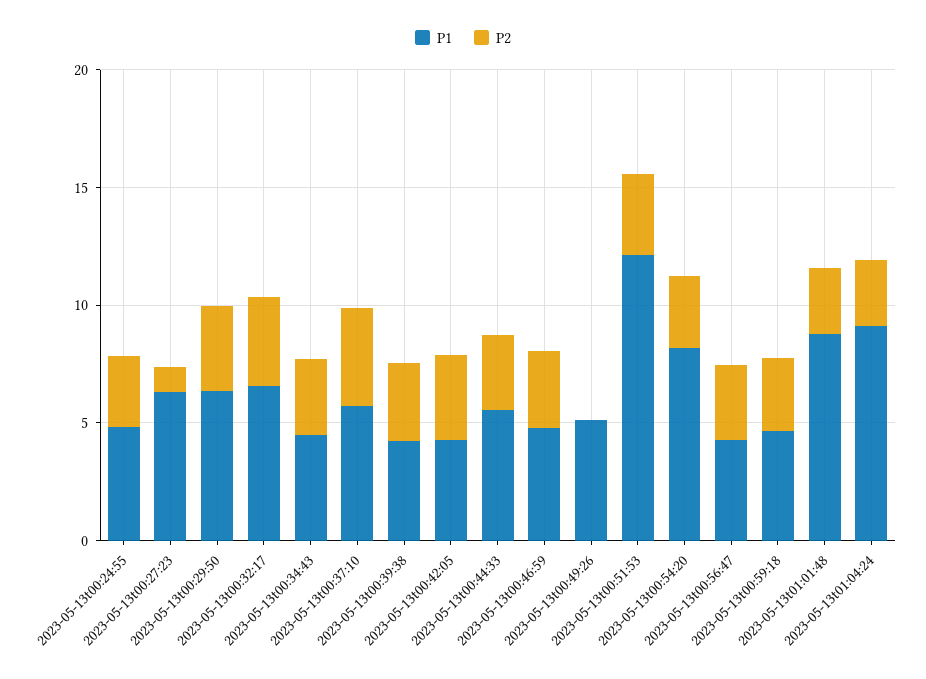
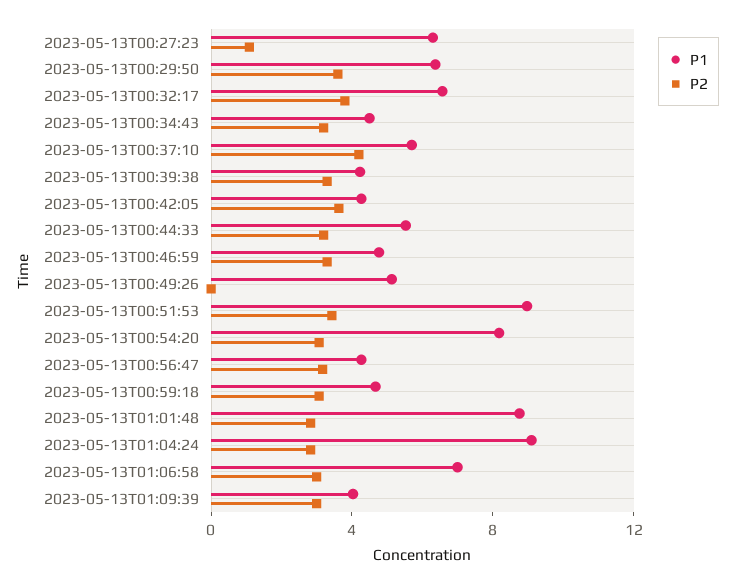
P1, 2023-05-13t00:24:55: 5 -> none
P2, 2023-05-13t00:24:55: 3 -> none
P1, 2023-05-13t00:51:53: 12 -> 9
P1, 2023-05-13T01:06:58: none -> 7
P2, 2023-05-13T01:06:58: none -> 3
P1, 2023-05-13T01:09:39: none -> 4
P2, 2023-05-13T01:09:39: none -> 3

